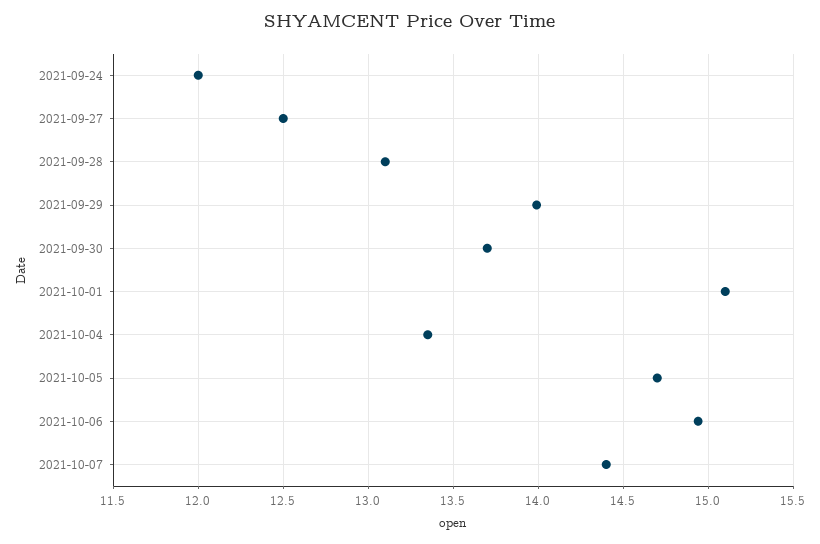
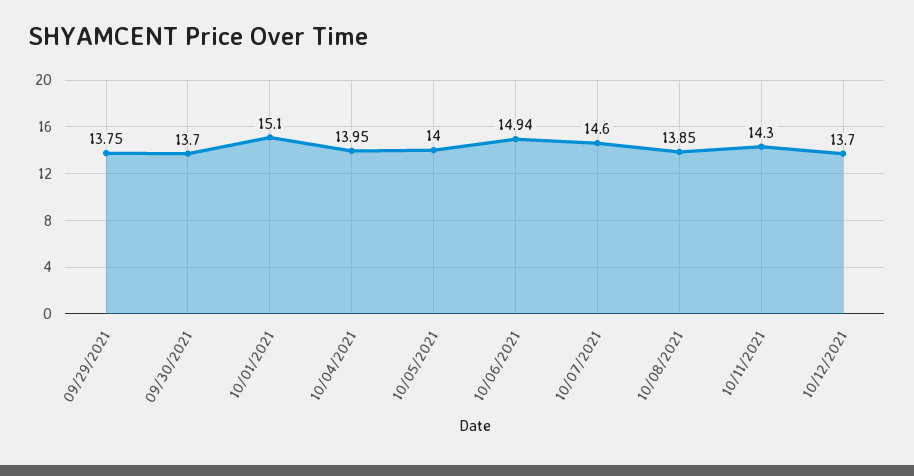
2021-09-24: 12 -> none
2021-09-27: 12.5 -> none
2021-09-28: 13.1 -> none
2021-09-29: 14 -> 13.75
2021-10-04: 13.35 -> 13.95
2021-10-05: 14.7 -> 14
2021-10-07: 14.4 -> 14.6
10/08/2021: none -> 13.85
10/11/2021: none -> 14.3
10/12/2021: none -> 13.7

